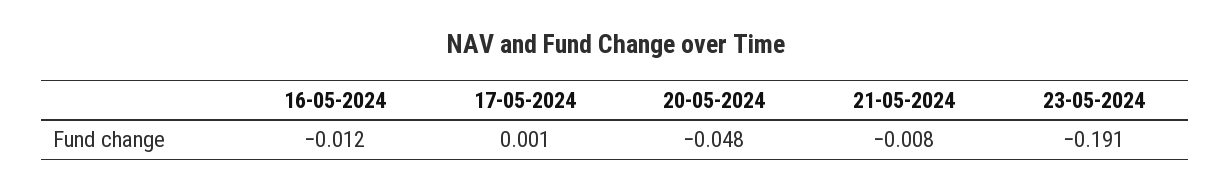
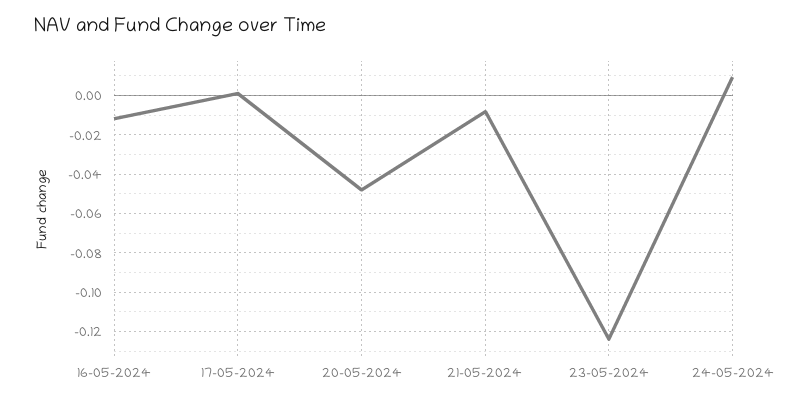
23-05-2024: -0.191 -> -0.125
24-05-2024: none -> 0.01

